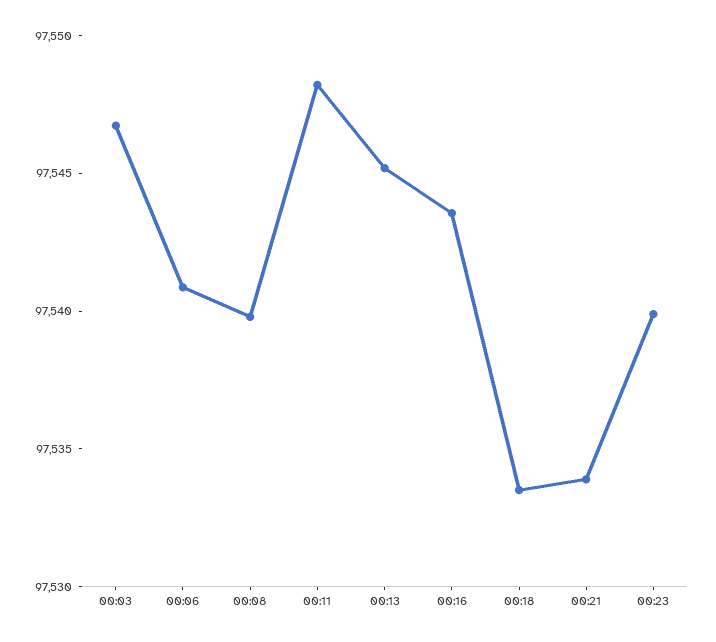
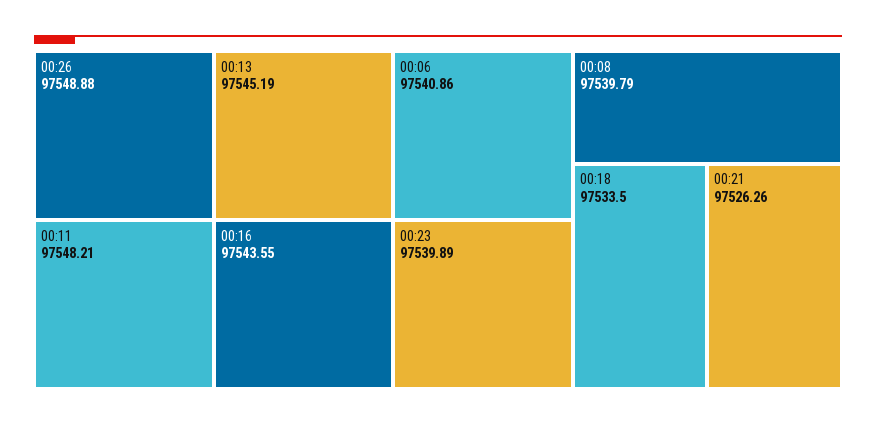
00:03: 97547 -> none
00:21: 97534 -> 97526.26
00:26: none -> 97548.88

